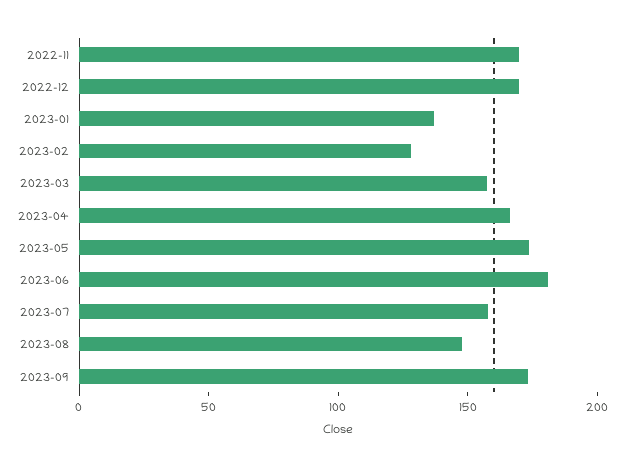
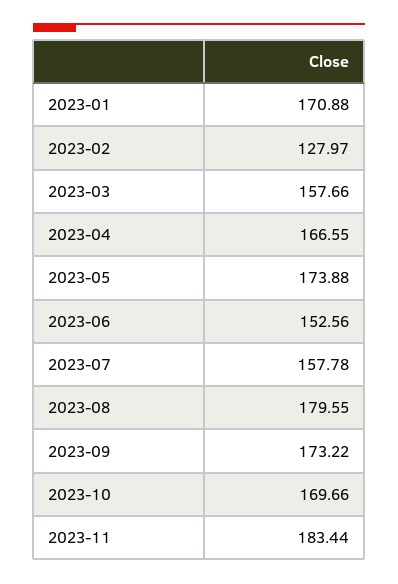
2022-11: 170 -> none
2022-12: 170 -> none
2023-01: 140 -> 170.88
2023-06: 180 -> 152.56
2023-08: 150 -> 179.55
2023-10: none -> 169.66
2023-11: none -> 183.44

